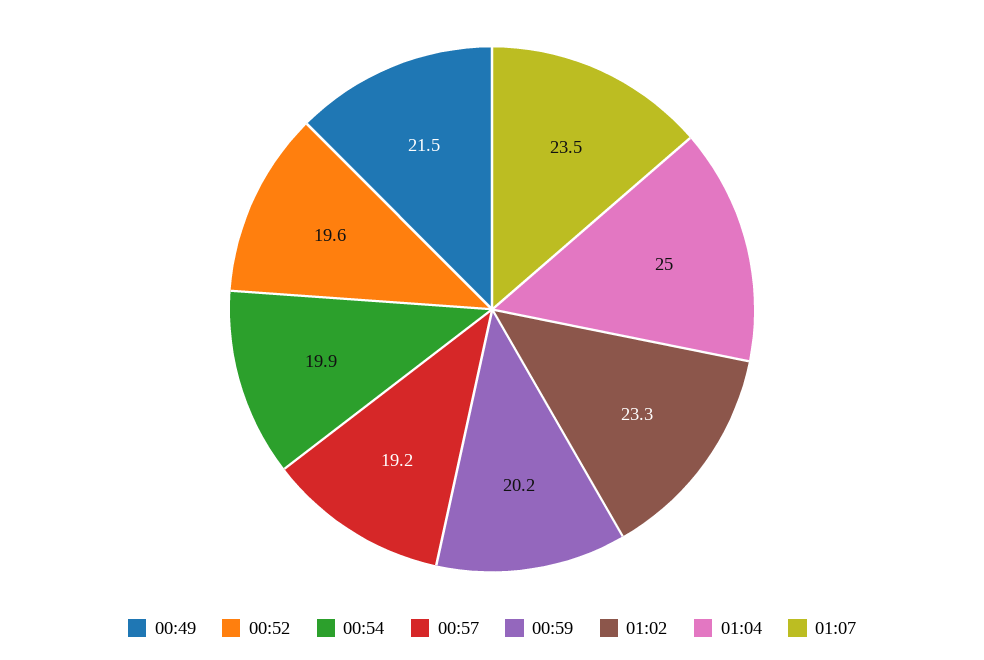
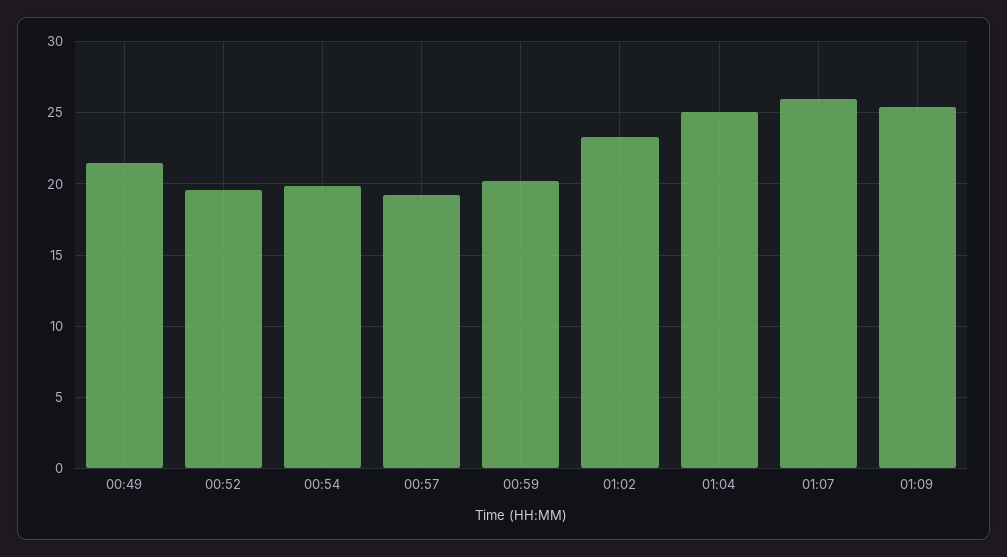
01:07: 23.5 -> 26
01:09: none -> 25.5

